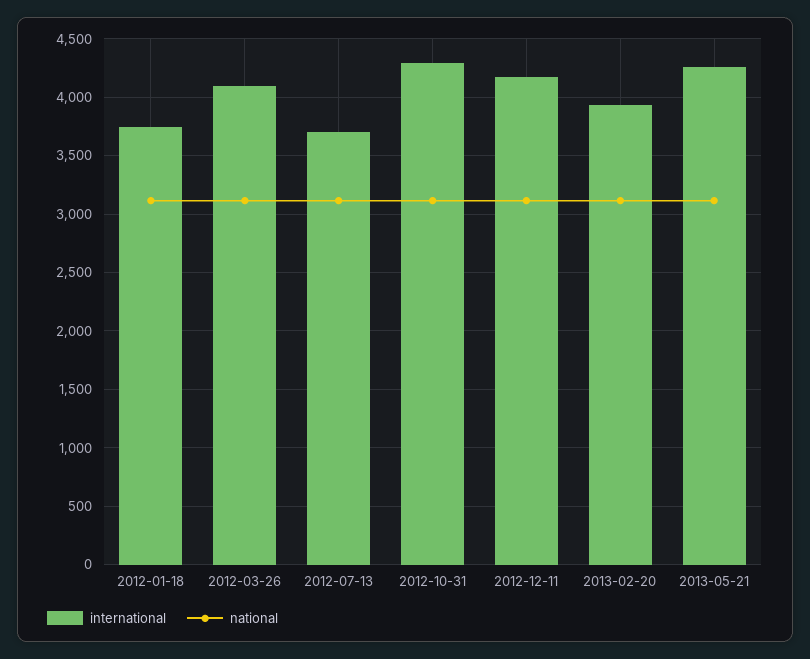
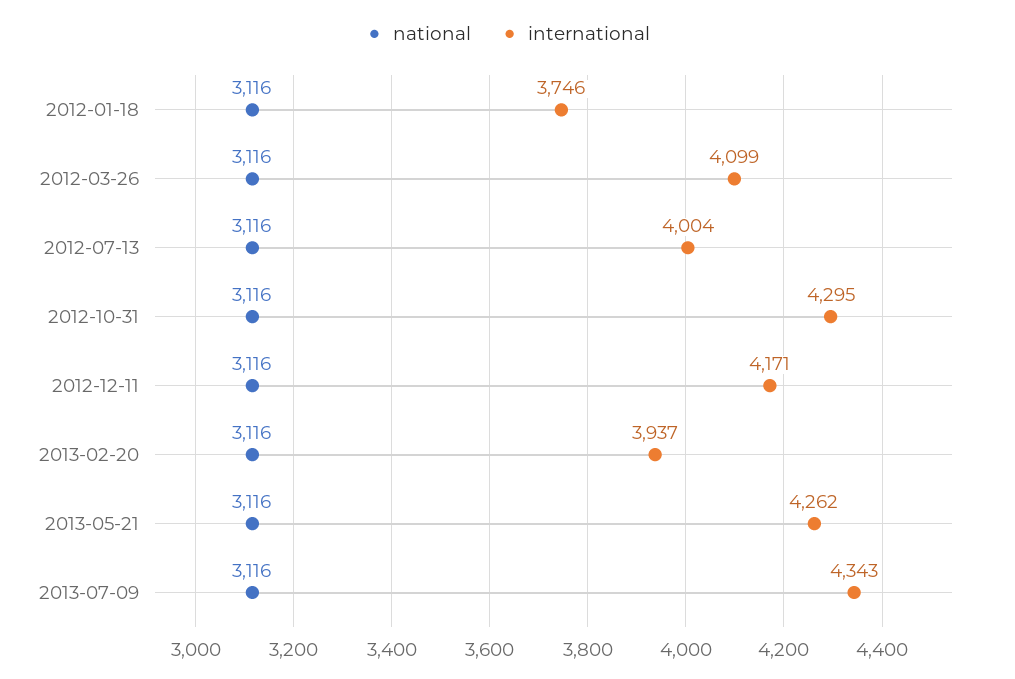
international, 2012-07-13: 3700 -> 4004
national, 2013-07-09: none -> 3116
international, 2013-07-09: none -> 4343

